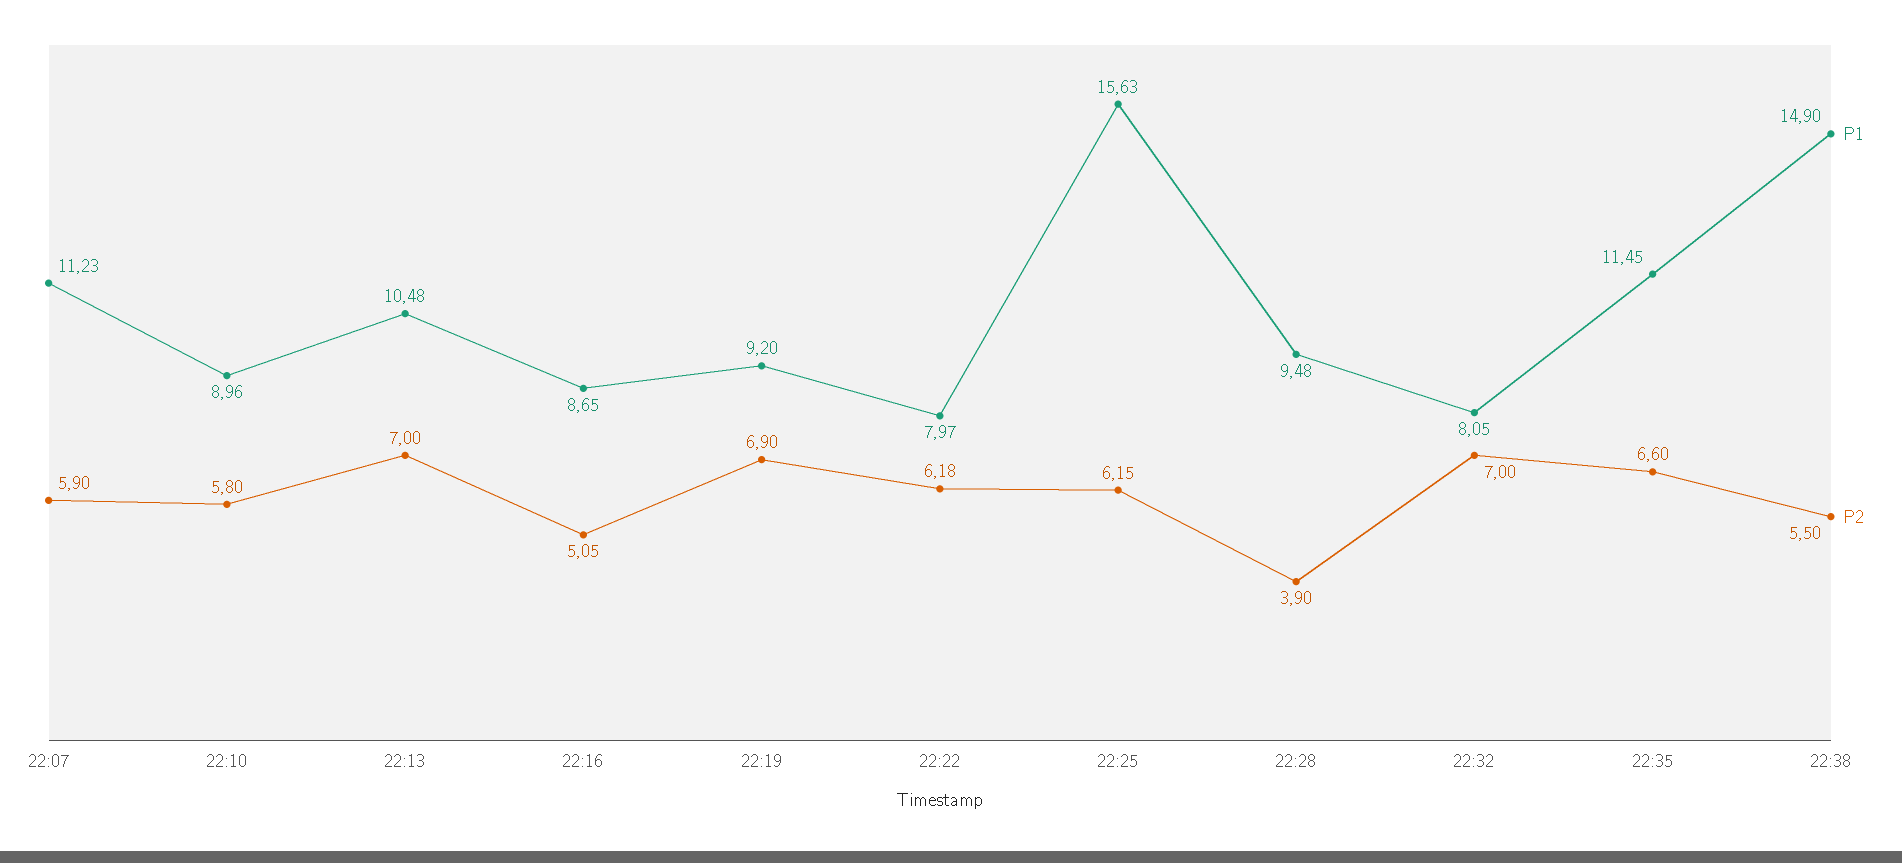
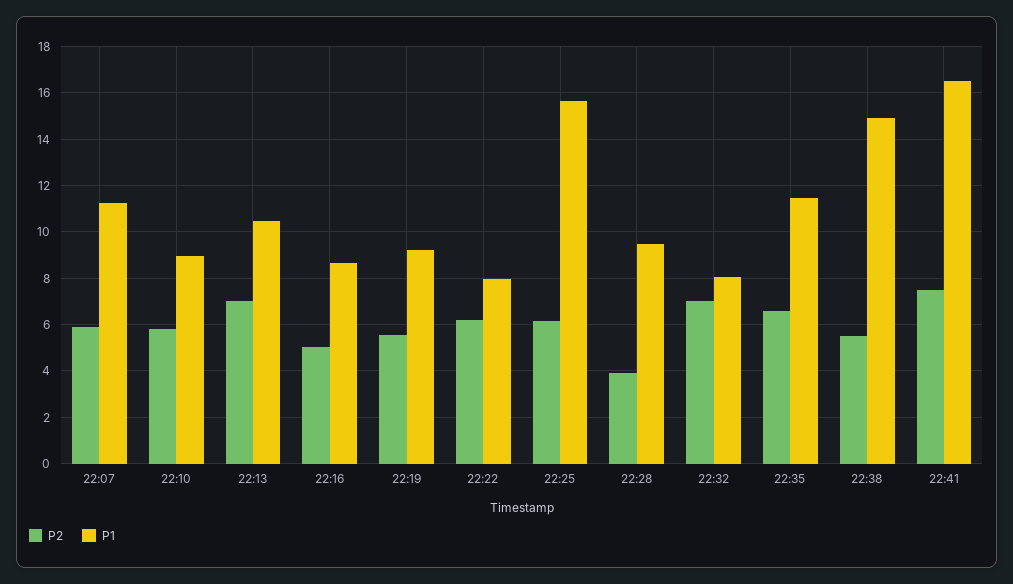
P2, 22:19: 6.9 -> 5.5
P2, 22:41: none -> 7.5
P1, 22:41: none -> 16.5

